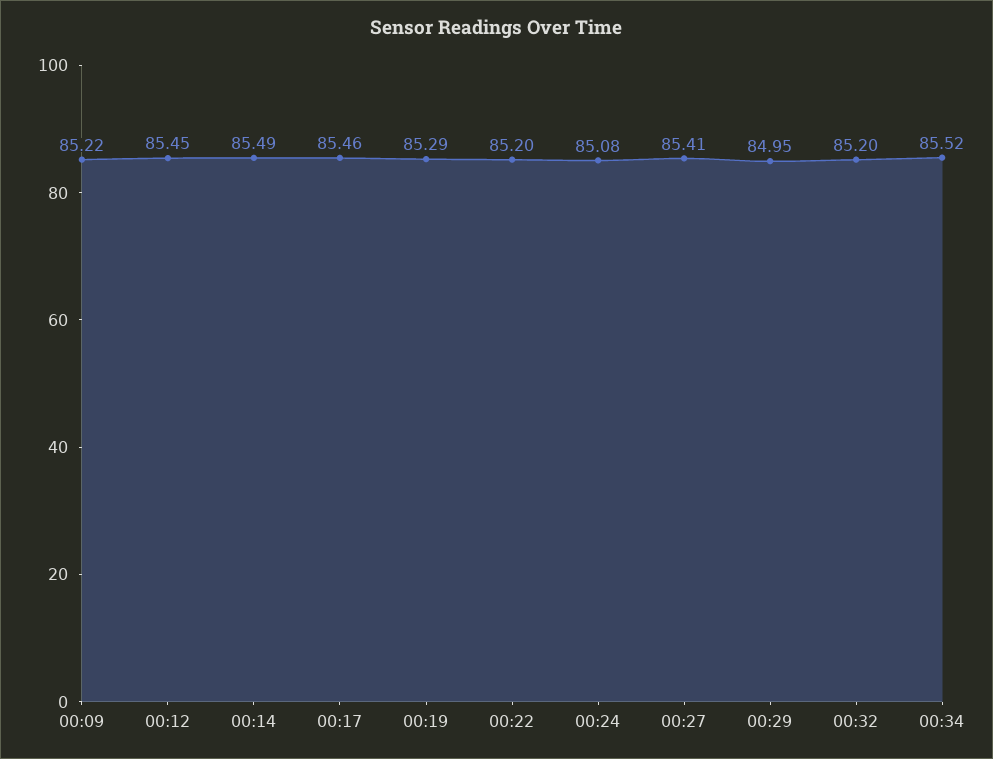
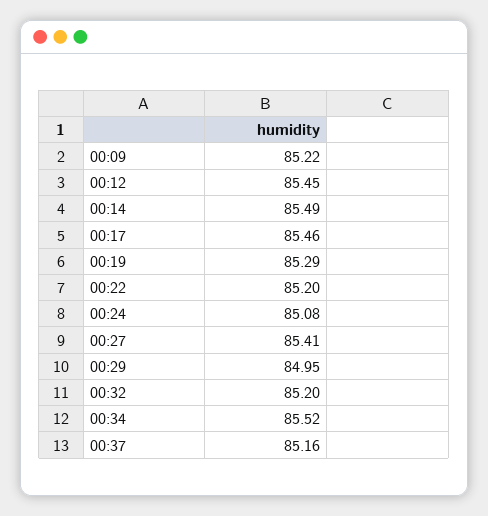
00:37: none -> 85.16

